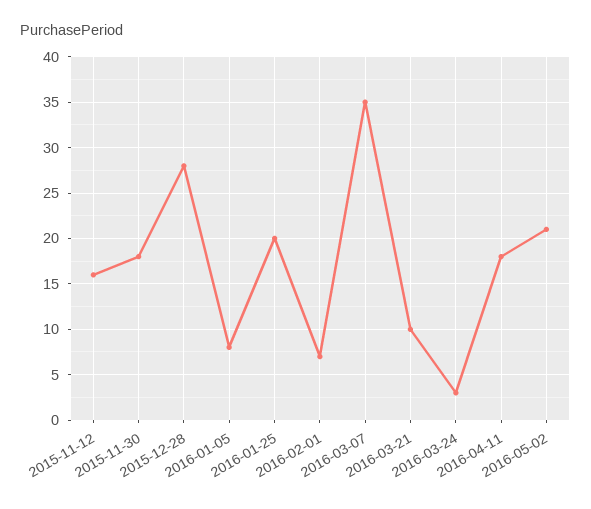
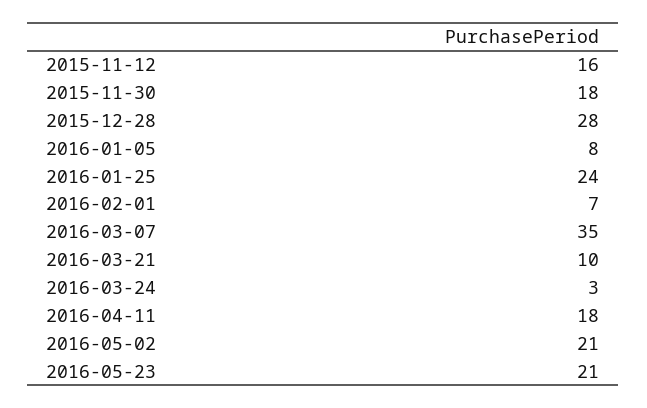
2016-01-25: 20 -> 24
2016-05-23: none -> 21

